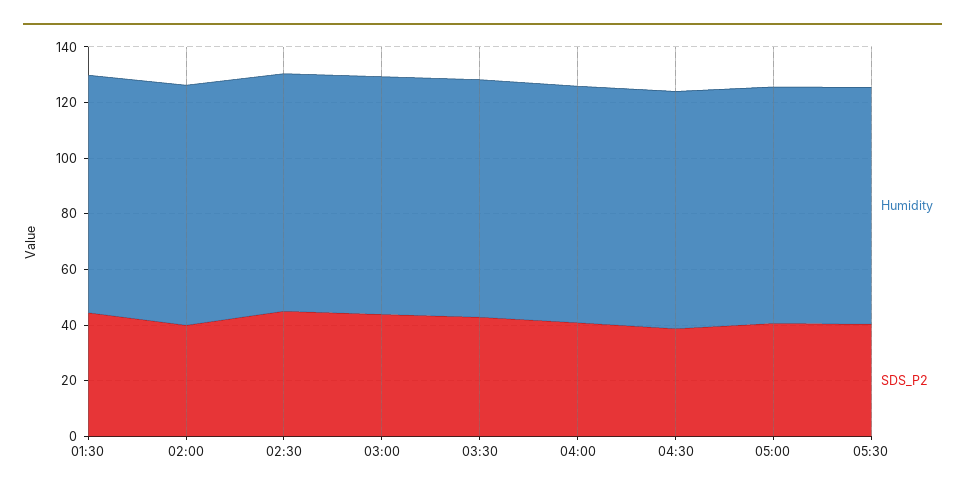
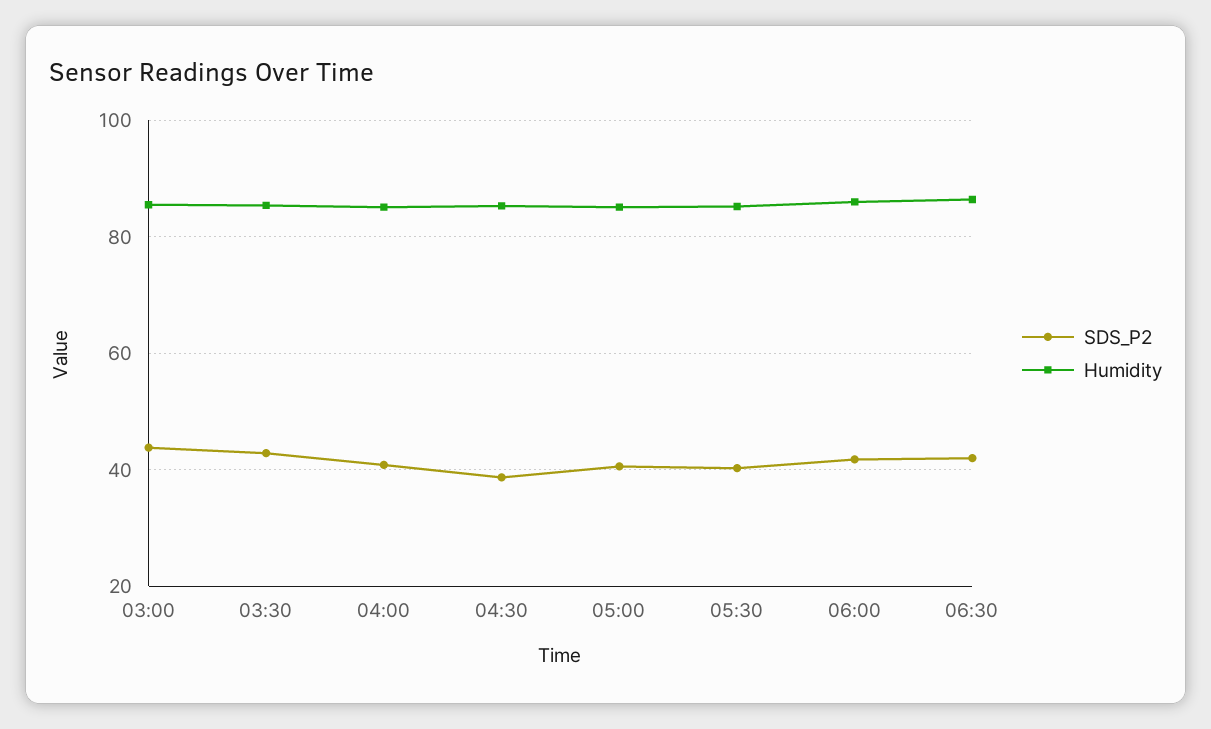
Humidity, 01:30: 85 -> none
SDS_P2, 01:30: 45 -> none
Humidity, 02:00: 85 -> none
SDS_P2, 02:00: 40 -> none
Humidity, 02:30: 85 -> none
SDS_P2, 02:30: 45 -> none
SDS_P2, 06:00: none -> 42
Humidity, 06:00: none -> 86
SDS_P2, 06:30: none -> 42
Humidity, 06:30: none -> 86

